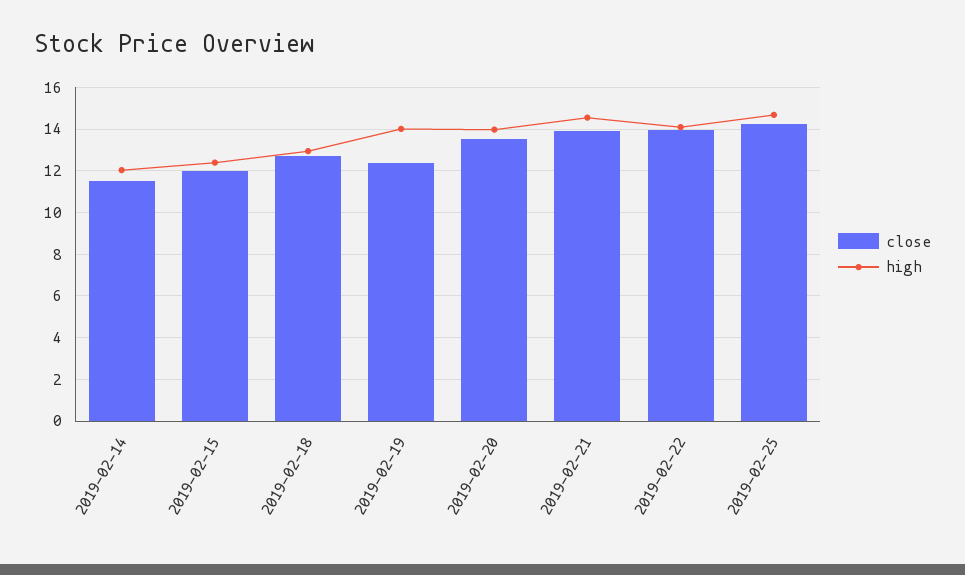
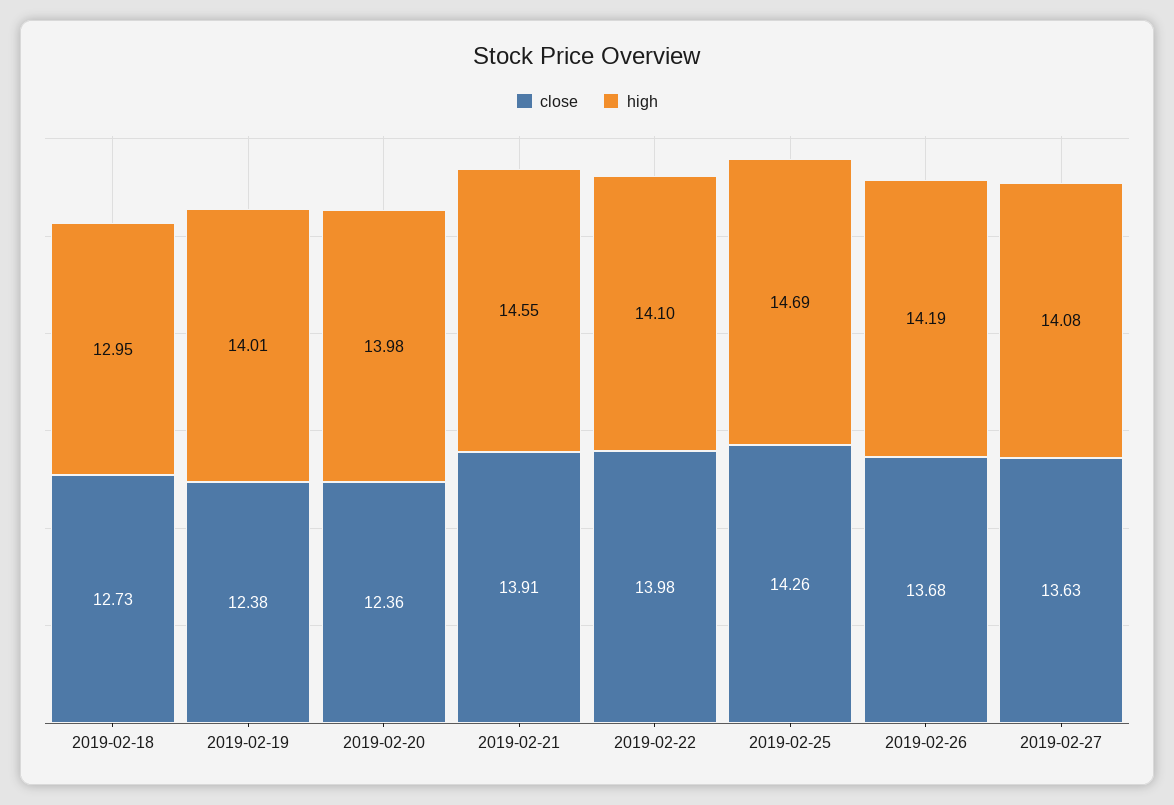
close, 2019-02-14: 11.5 -> none
high, 2019-02-14: 12 -> none
close, 2019-02-15: 12 -> none
high, 2019-02-15: 12.5 -> none
close, 2019-02-20: 13.5 -> 12.36
close, 2019-02-26: none -> 13.68
high, 2019-02-26: none -> 14.19
close, 2019-02-27: none -> 13.63
high, 2019-02-27: none -> 14.08

